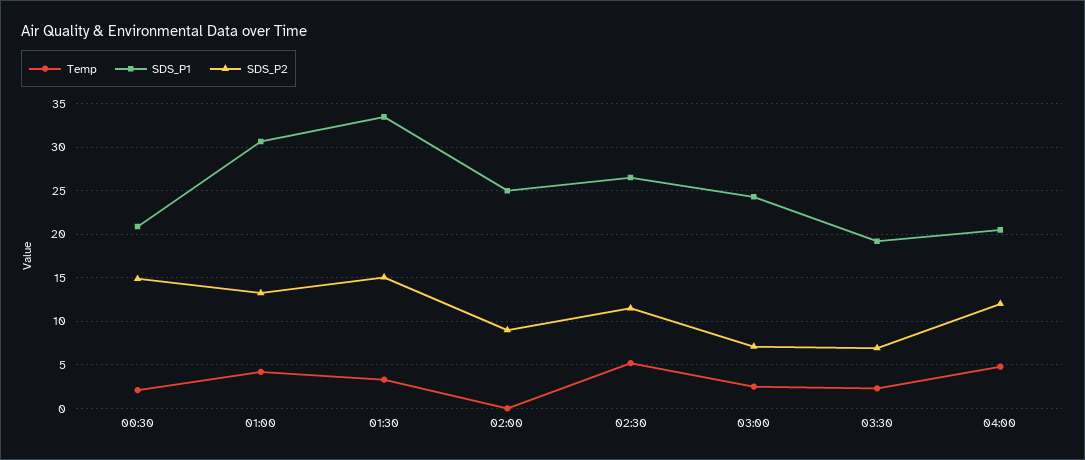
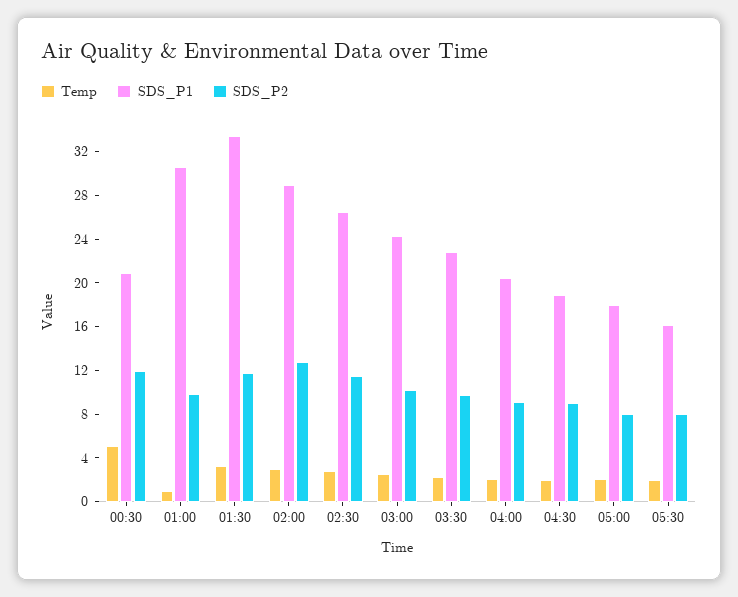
Temp, 00:30: 2 -> 5
SDS_P2, 00:30: 15 -> 12
Temp, 01:00: 4 -> 1
SDS_P2, 01:00: 13 -> 10
SDS_P2, 01:30: 15 -> 12
Temp, 02:00: 0 -> 3
SDS_P1, 02:00: 25 -> 29
SDS_P2, 02:00: 9 -> 13
Temp, 02:30: 5 -> 3
SDS_P2, 03:00: 7 -> 10
SDS_P1, 03:30: 19 -> 23
SDS_P2, 03:30: 7 -> 10
Temp, 04:00: 5 -> 2
SDS_P2, 04:00: 12 -> 9
Temp, 04:30: none -> 2
SDS_P1, 04:30: none -> 19
SDS_P2, 04:30: none -> 9
Temp, 05:00: none -> 2
SDS_P1, 05:00: none -> 18
SDS_P2, 05:00: none -> 8
Temp, 05:30: none -> 2
SDS_P1, 05:30: none -> 16
SDS_P2, 05:30: none -> 8

